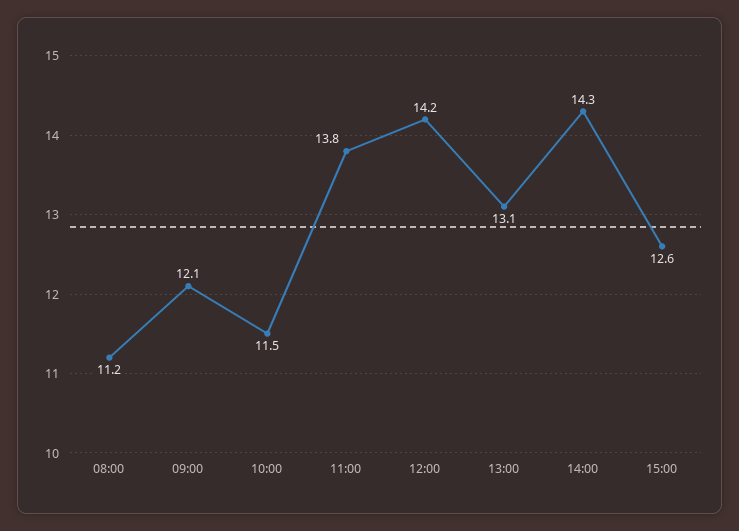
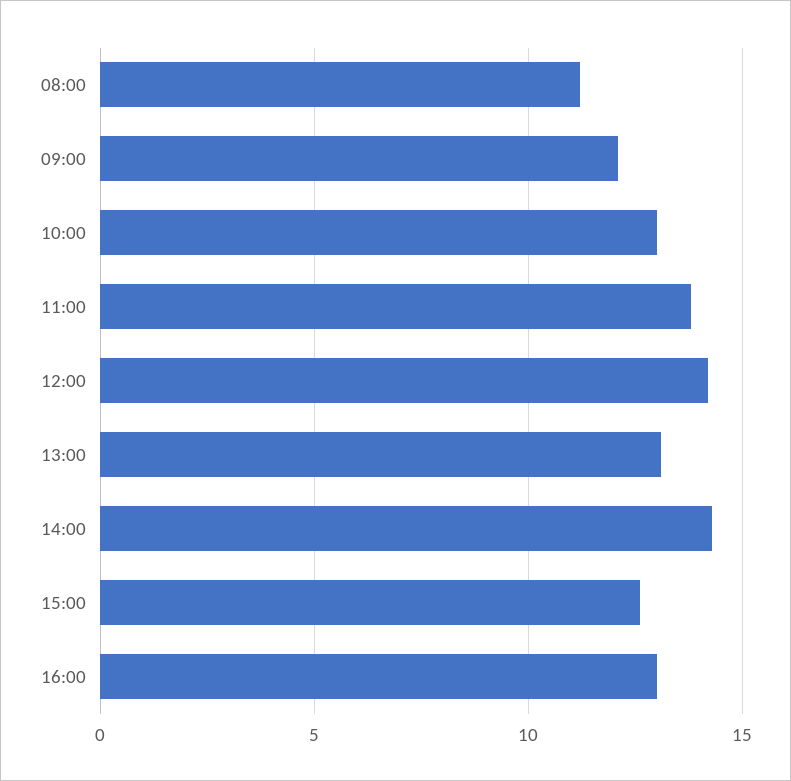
10:00: 11.5 -> 13
16:00: none -> 13

